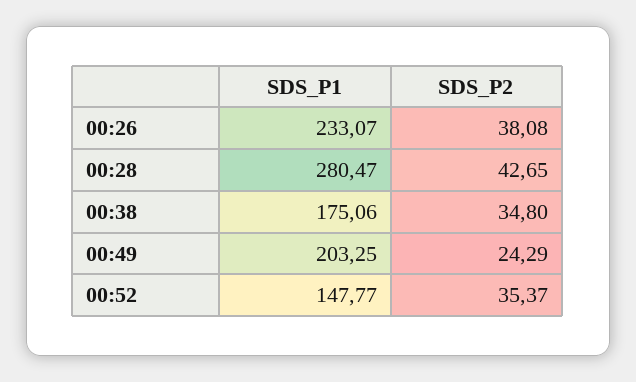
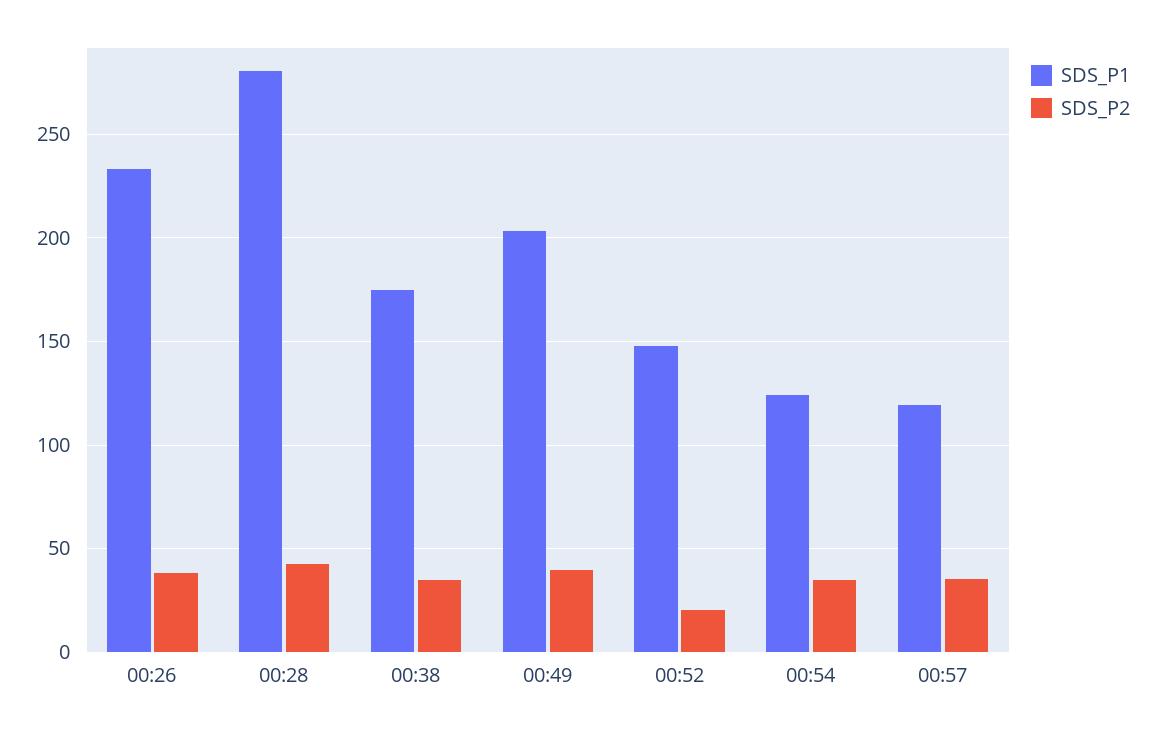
SDS_P2, 00:49: 24.29 -> 40
SDS_P2, 00:52: 35.37 -> 20
SDS_P1, 00:54: none -> 125
SDS_P2, 00:54: none -> 35
SDS_P1, 00:57: none -> 120
SDS_P2, 00:57: none -> 35

